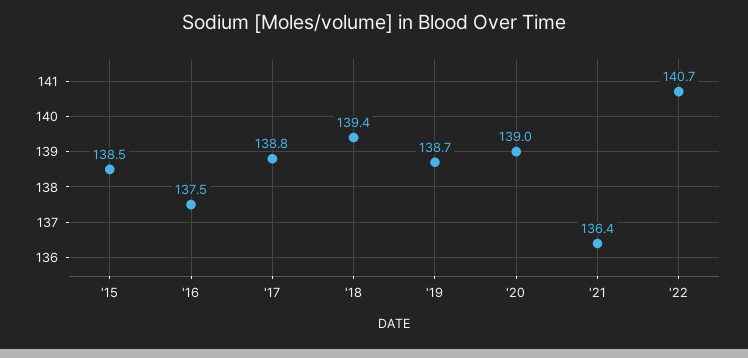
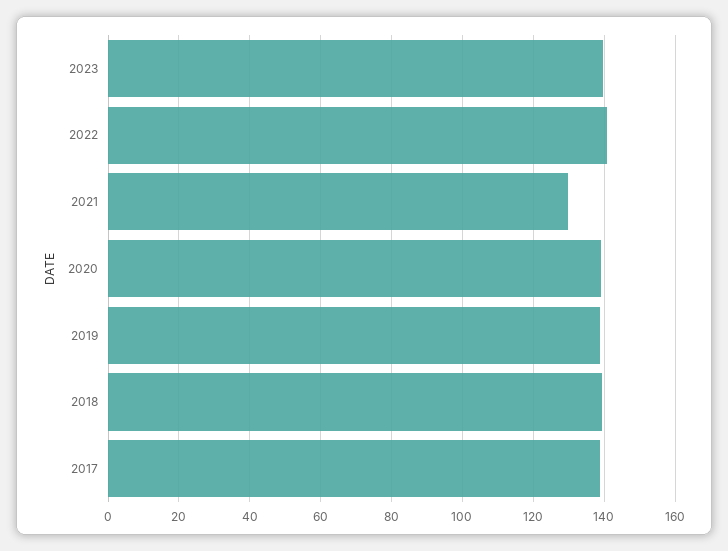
'15: 138.5 -> none
'16: 137.5 -> none
'21: 136.4 -> 130
2023: none -> 140

